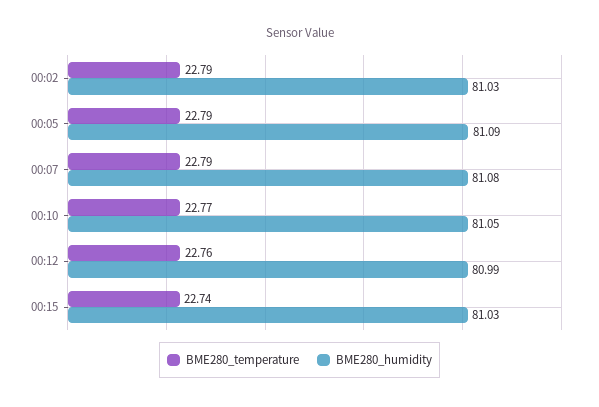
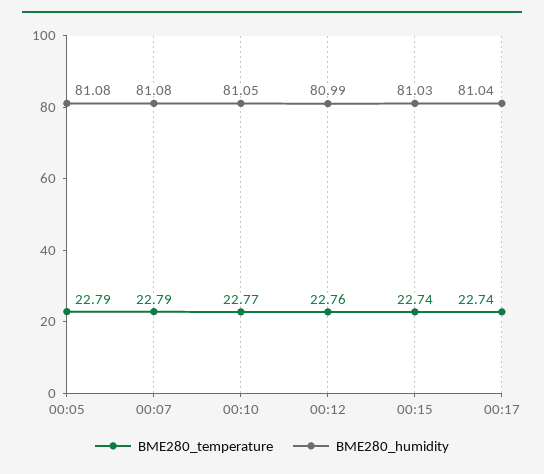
BME280_temperature, 00:02: 22.79 -> none
BME280_humidity, 00:02: 81.03 -> none
BME280_humidity, 00:05: 81.09 -> 81.08
BME280_temperature, 00:17: none -> 22.74
BME280_humidity, 00:17: none -> 81.04

